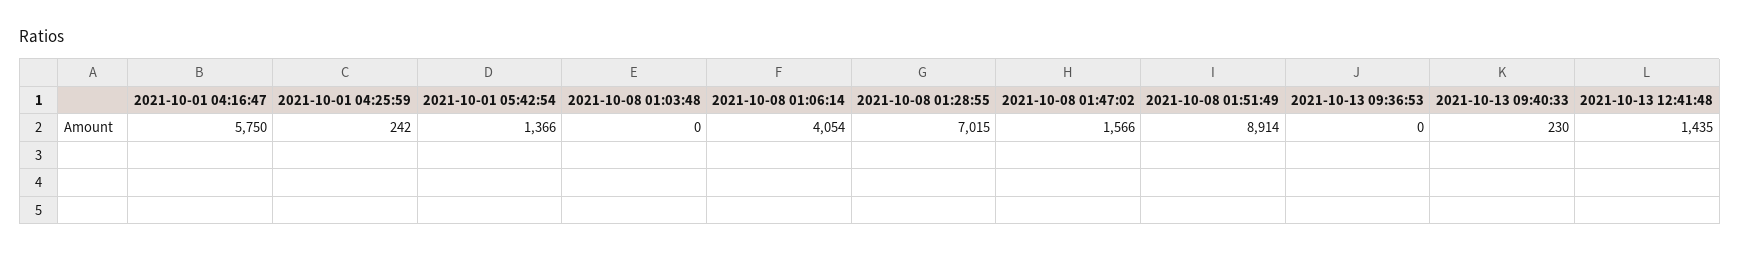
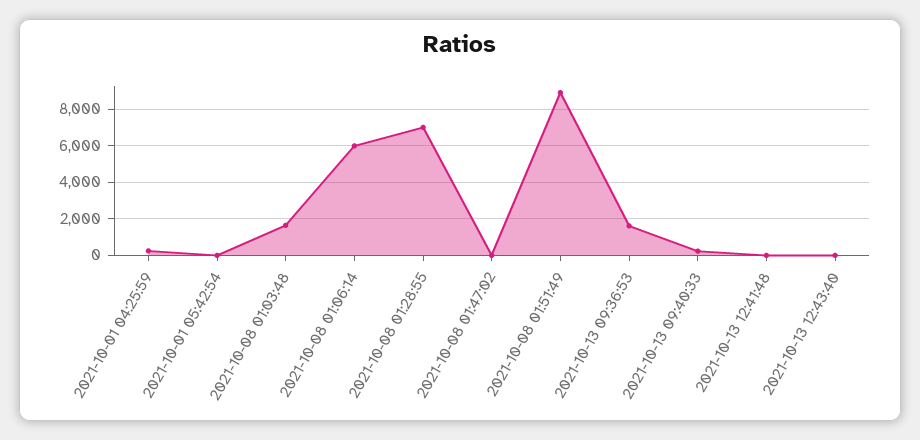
2021-10-01 04:16:47: 5750 -> none
2021-10-01 05:42:54: 1366 -> 0
2021-10-08 01:03:48: 0 -> 1500
2021-10-08 01:06:14: 4054 -> 6000
2021-10-08 01:47:02: 1566 -> 0
2021-10-13 09:36:53: 0 -> 1500
2021-10-13 12:41:48: 1435 -> 0
2021-10-13 12:43:40: none -> 0

